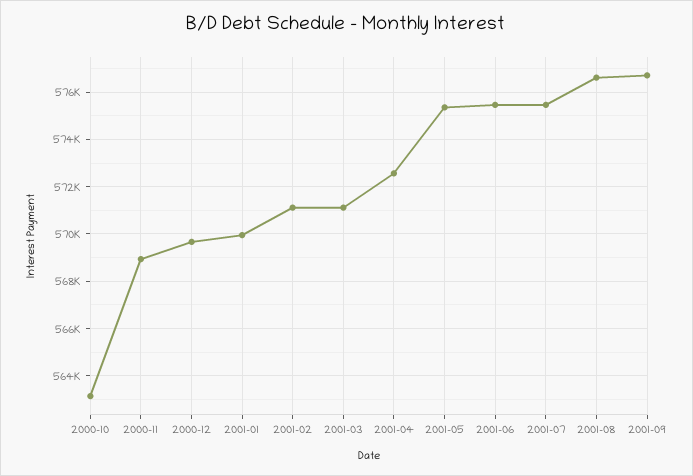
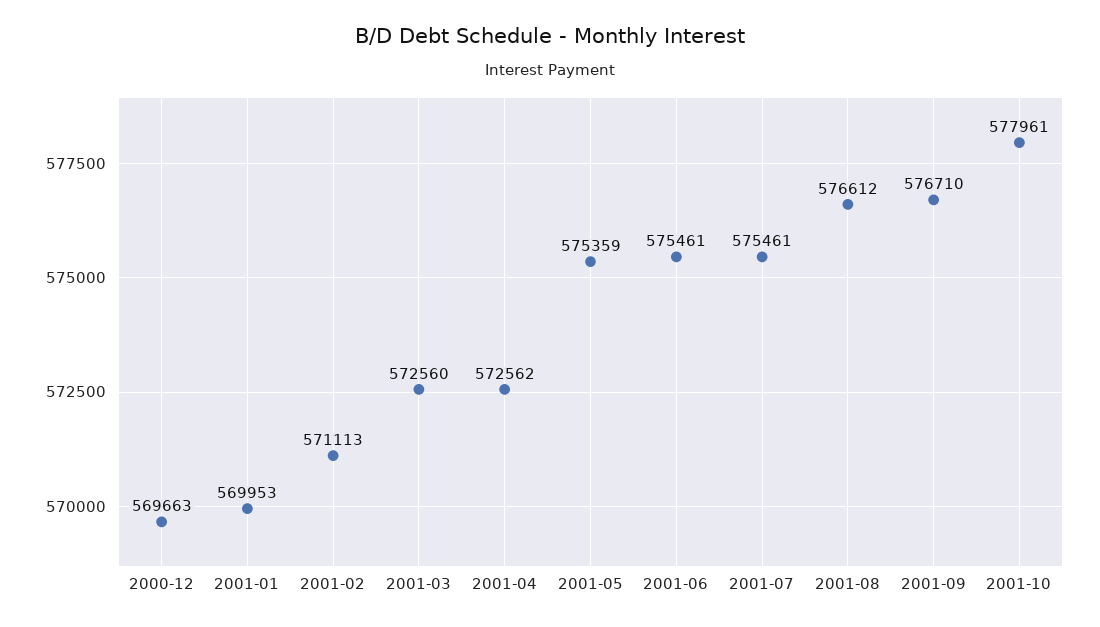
2000-10: 563000 -> none
2000-11: 569000 -> none
2001-03: 571000 -> 572560
2001-10: none -> 577961

